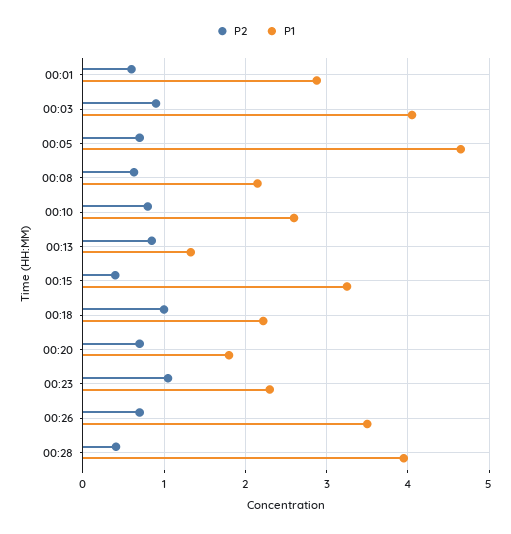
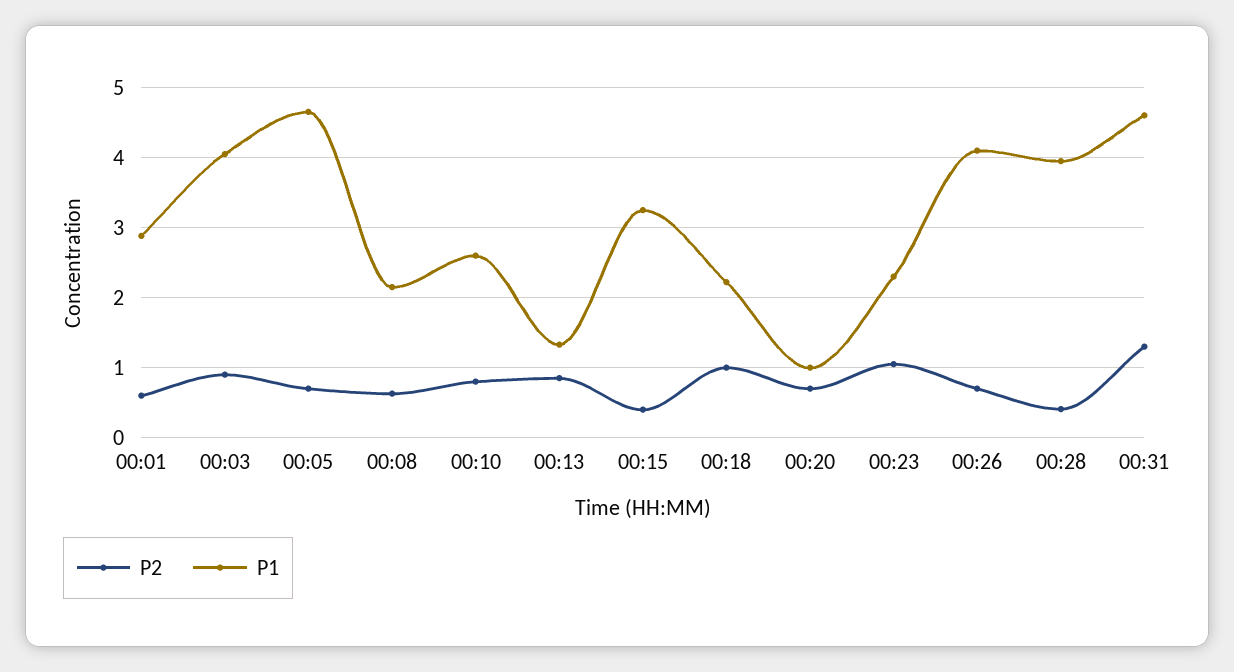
P1, 00:20: 1.8 -> 1
P1, 00:26: 3.5 -> 4.1
P2, 00:31: none -> 1.3
P1, 00:31: none -> 4.6

